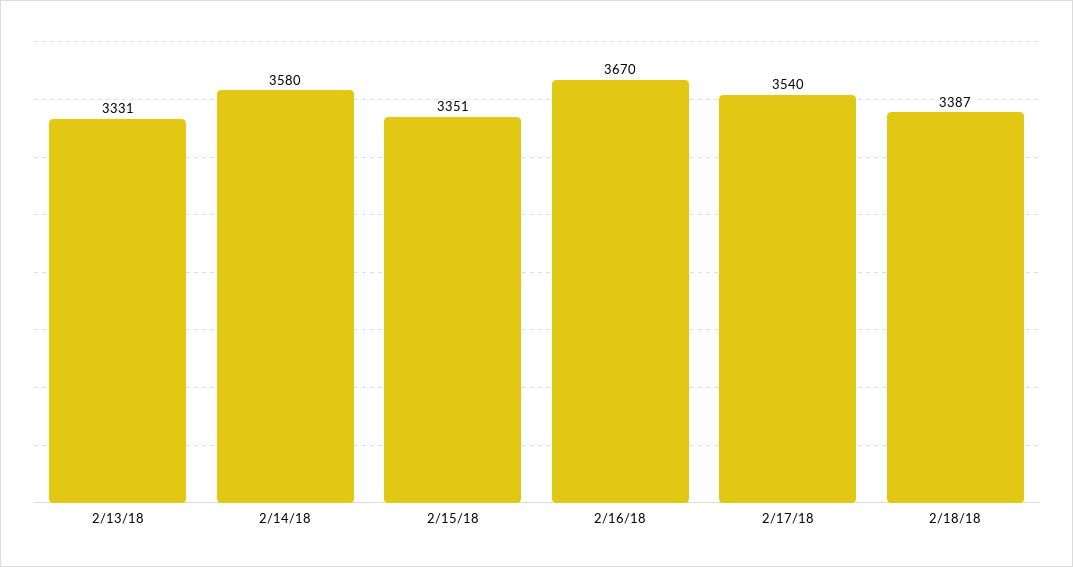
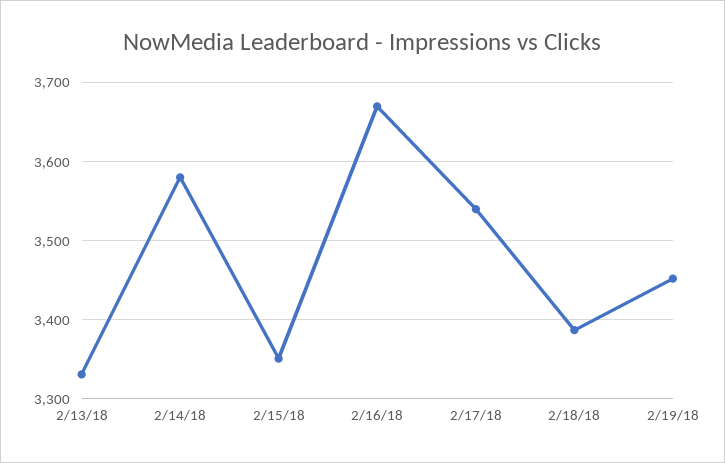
2/19/18: none -> 3450

